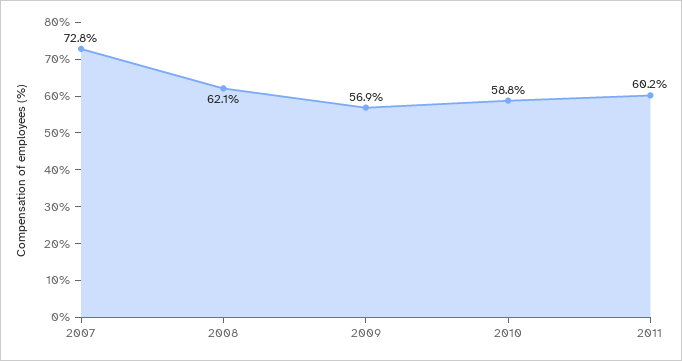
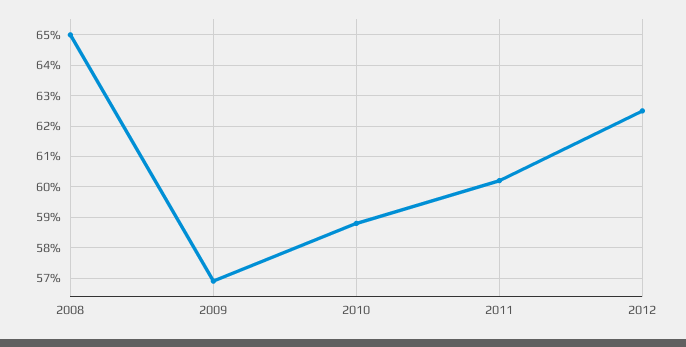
2007: 72.8 -> none
2008: 62.1 -> 65
2012: none -> 62.5

